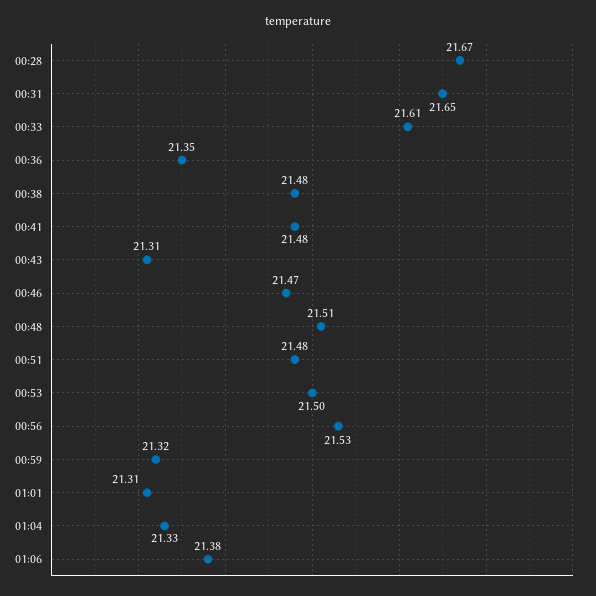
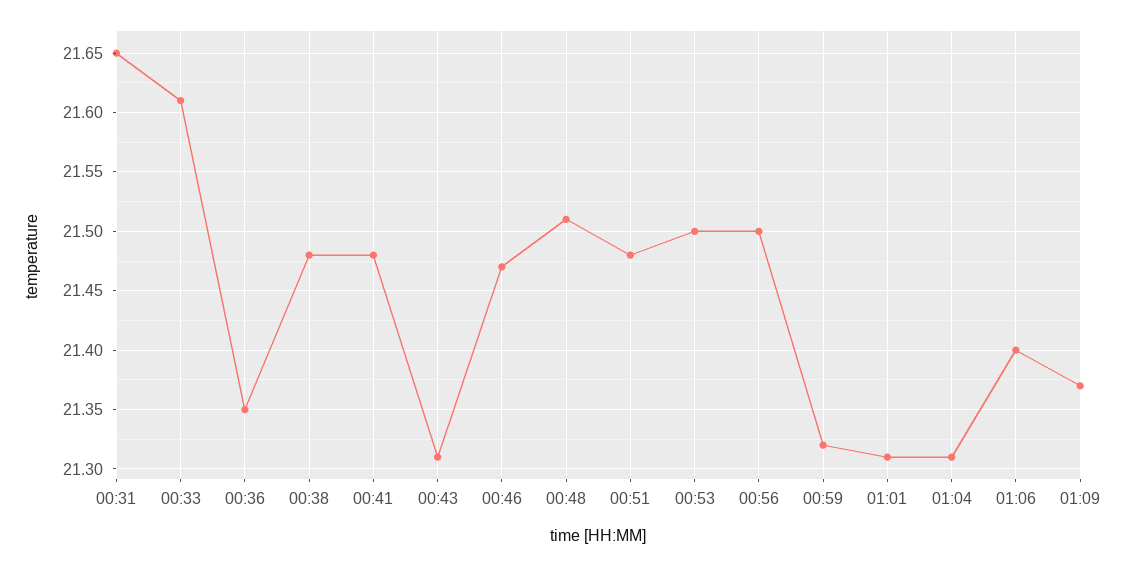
00:28: 21.67 -> none
00:56: 21.53 -> 21.5
01:04: 21.33 -> 21.31
01:06: 21.38 -> 21.4
01:09: none -> 21.37

